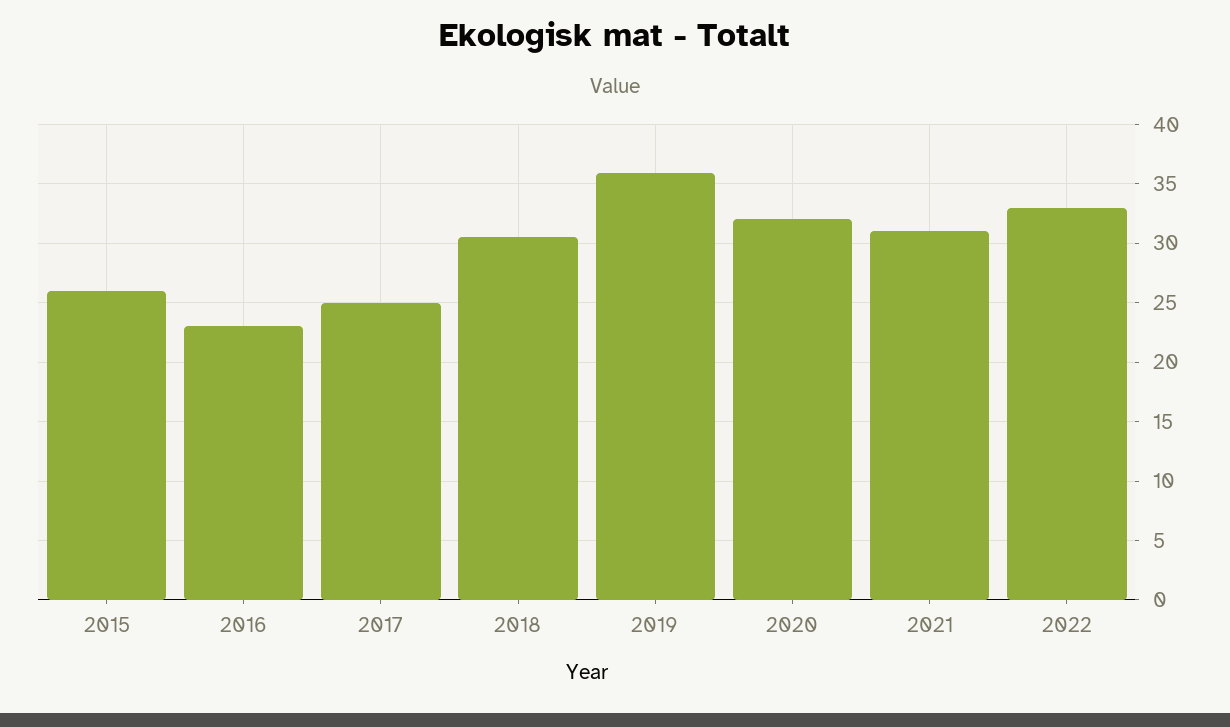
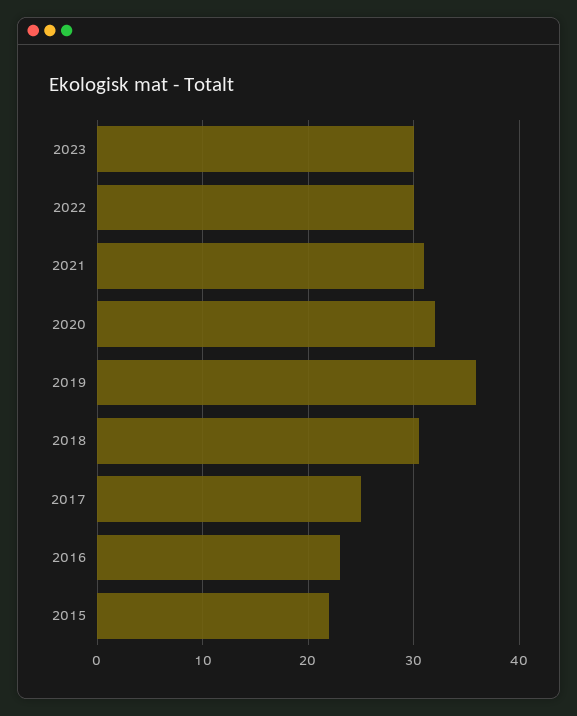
2015: 26 -> 22
2022: 33 -> 30
2023: none -> 30

